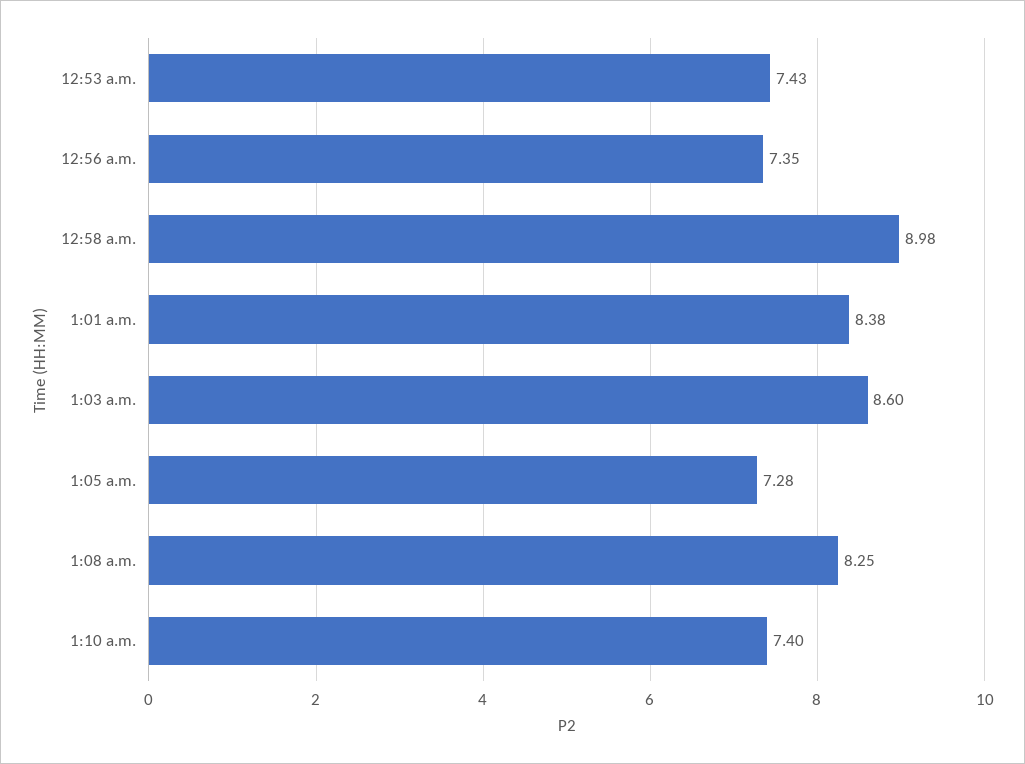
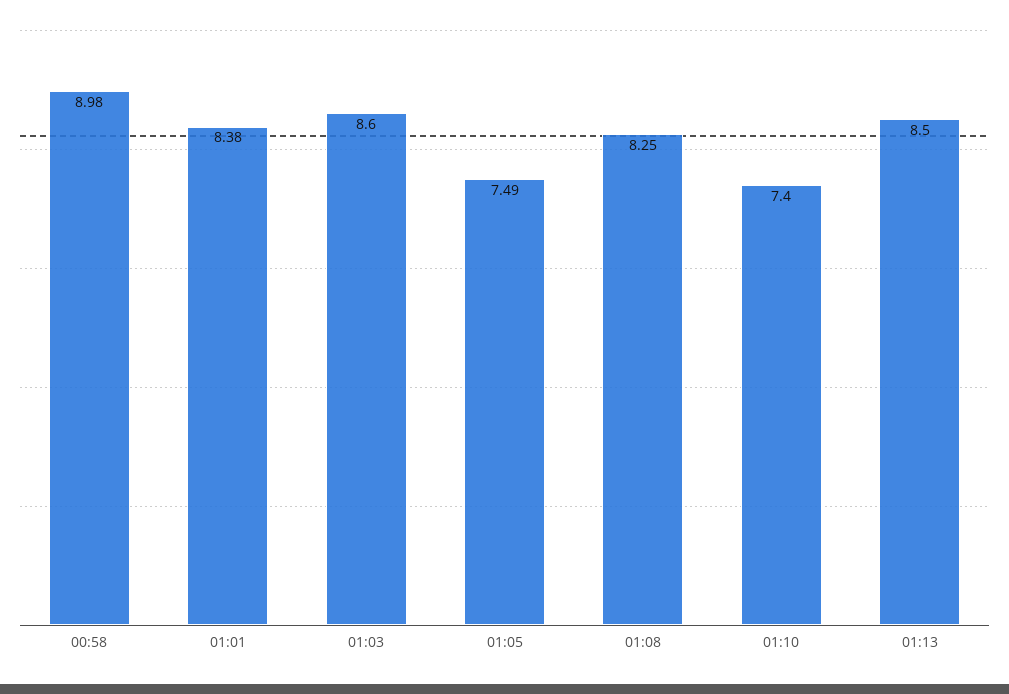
12:53 a.m.: 7.43 -> none
12:56 a.m.: 7.35 -> none
1:05 a.m.: 7.28 -> 7.49
01:13: none -> 8.5

